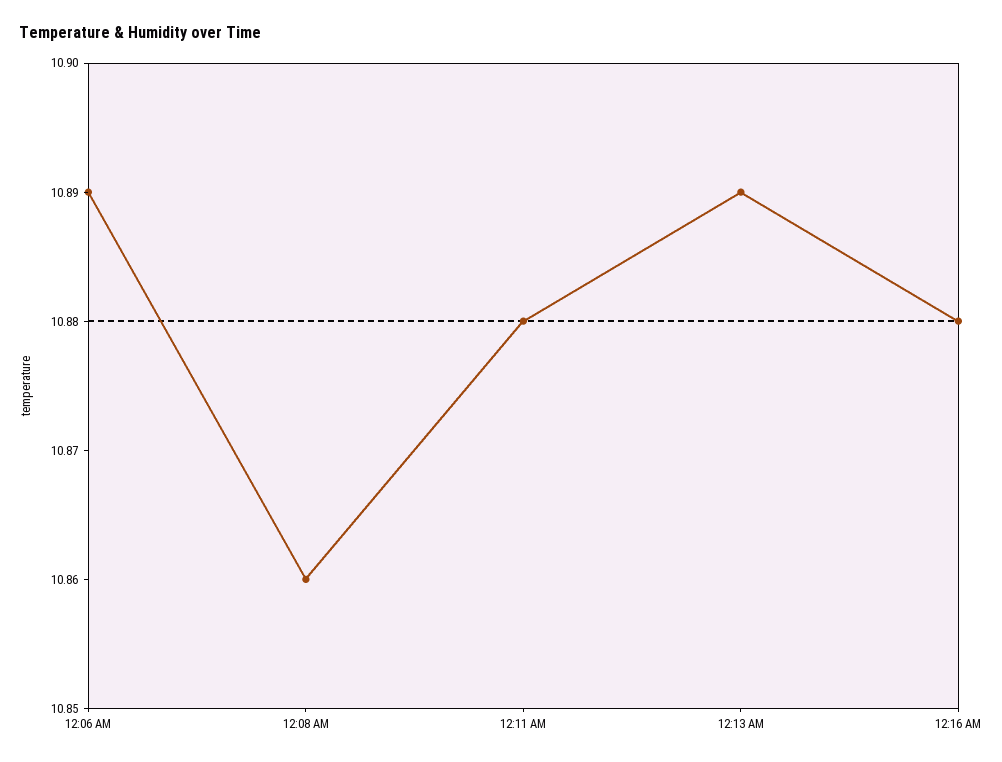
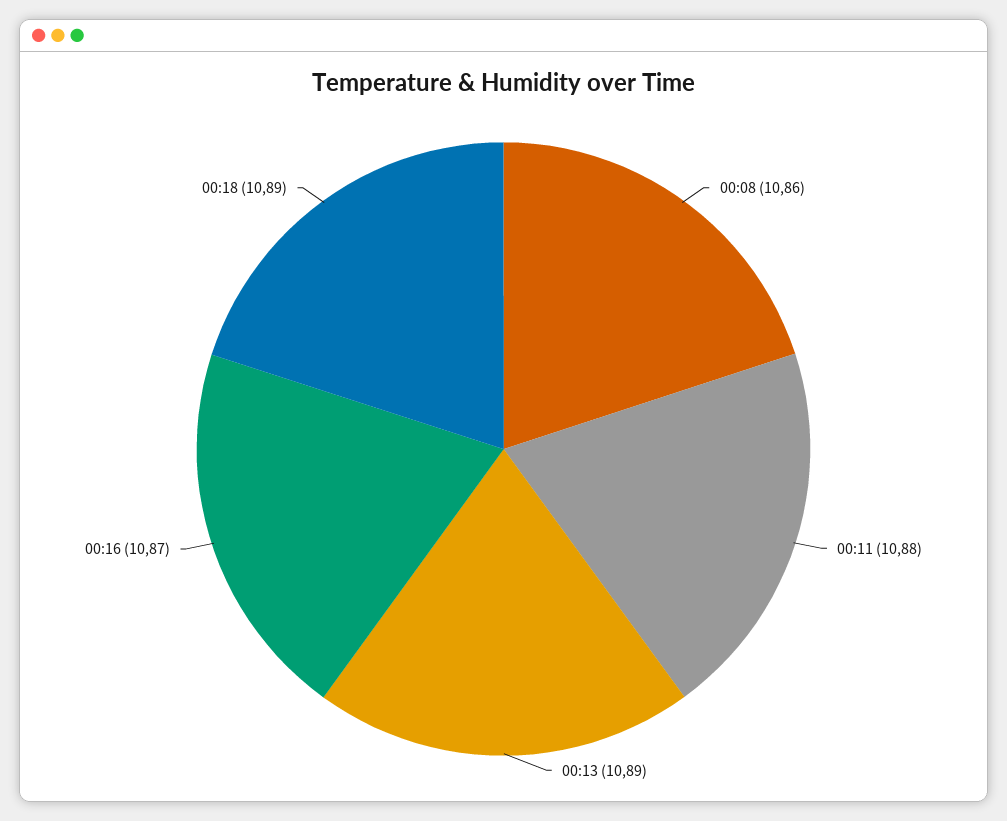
12:06 AM: 10.89 -> none
12:16 AM: 10.88 -> 10.87
00:18: none -> 10.89

